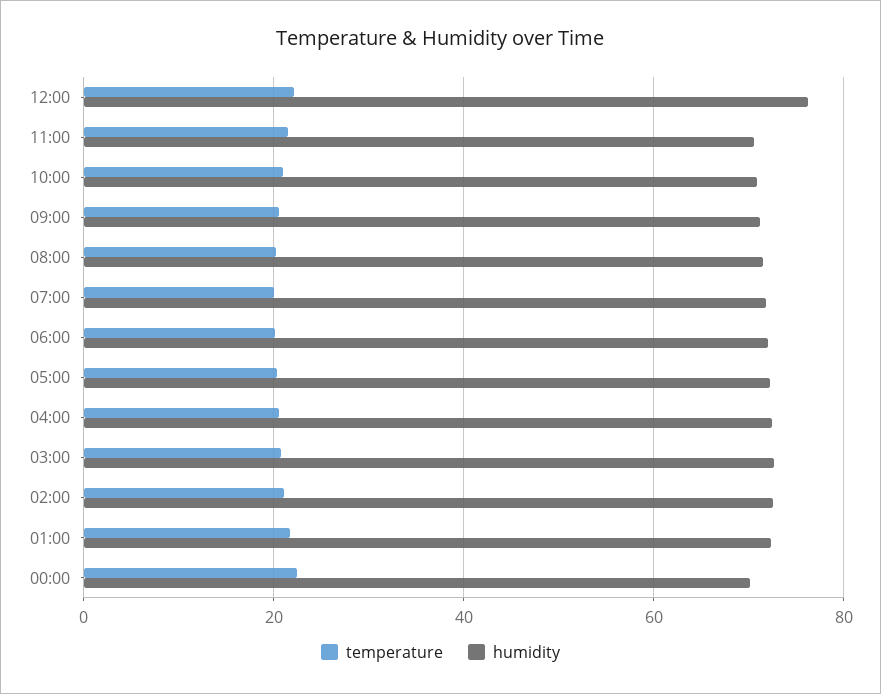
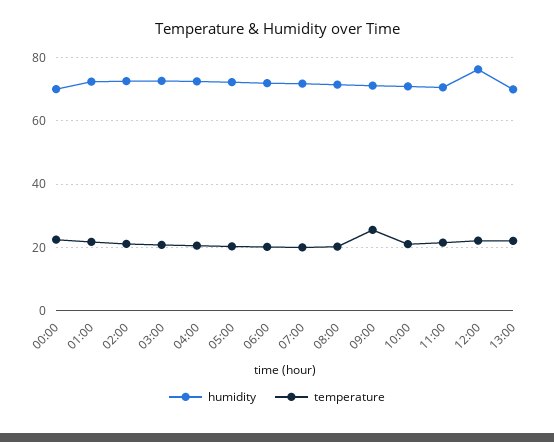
temperature, 09:00: 20 -> 26
humidity, 13:00: none -> 70
temperature, 13:00: none -> 22

